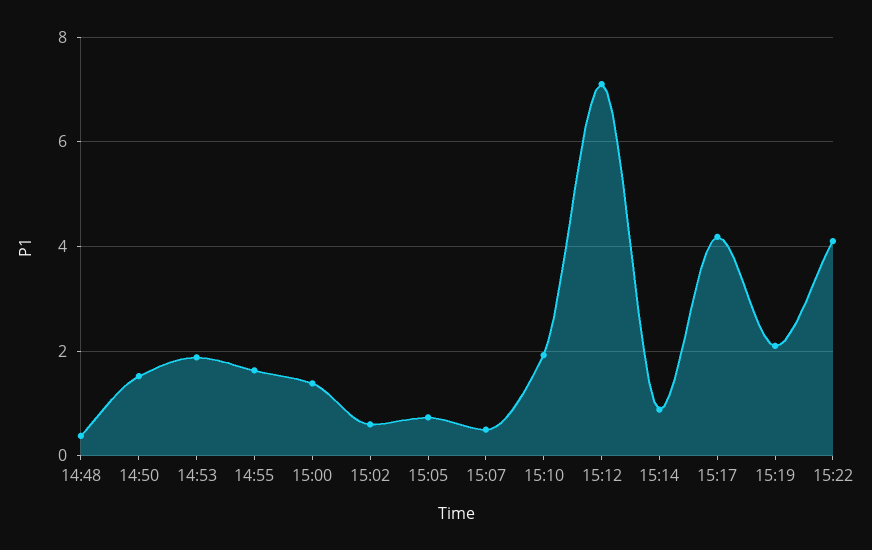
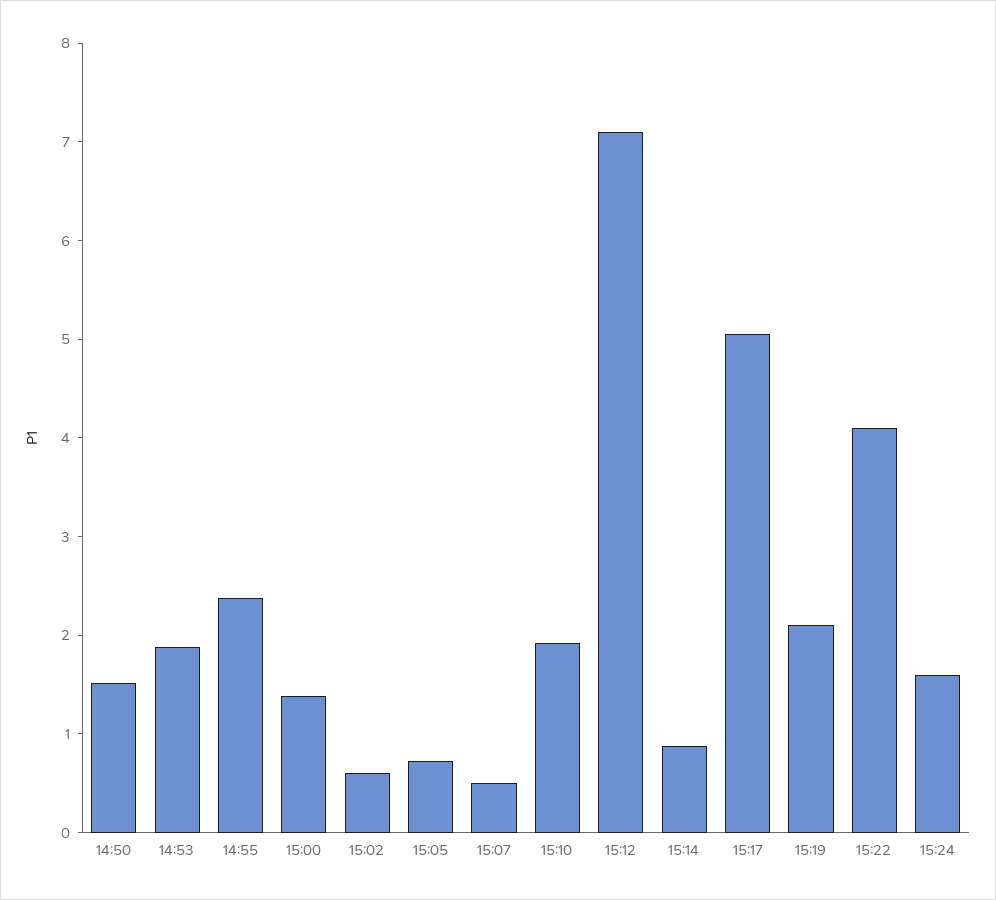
14:48: 0.4 -> none
14:55: 1.6 -> 2.4
15:17: 4.2 -> 5
15:24: none -> 1.6

